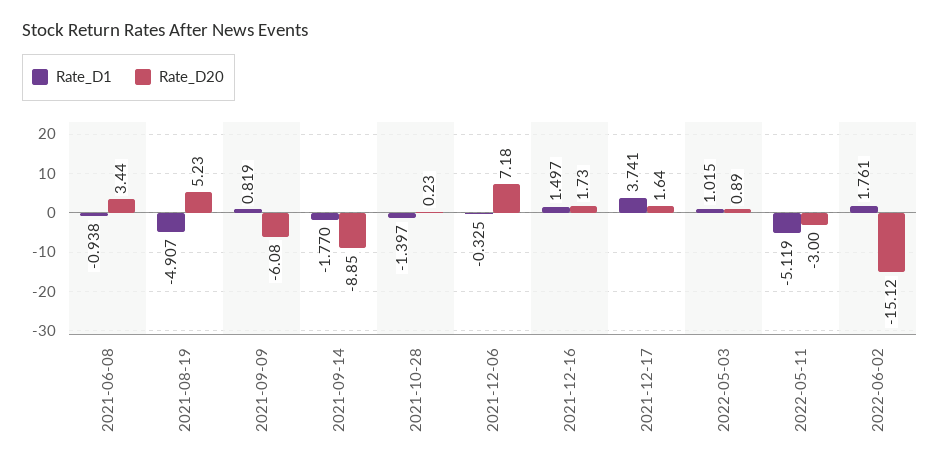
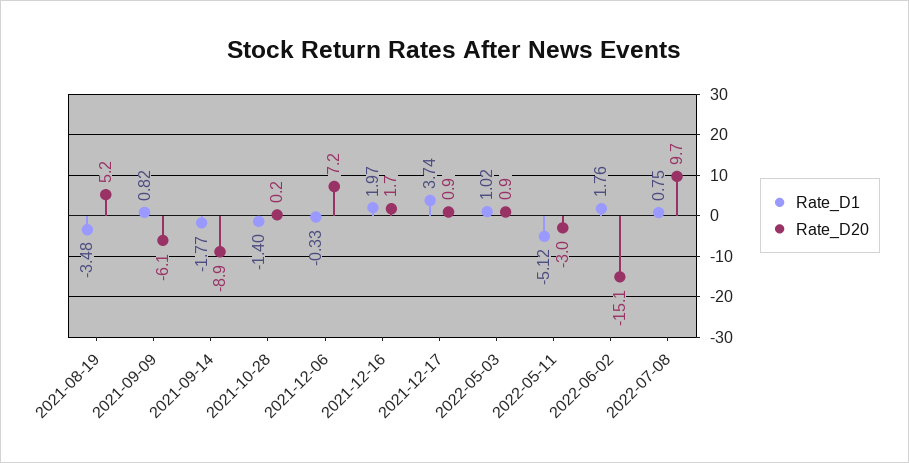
Rate_D1, 2021-06-08: -0.938 -> none
Rate_D20, 2021-06-08: 3.44 -> none
Rate_D1, 2021-08-19: -4.907 -> -3.48
Rate_D1, 2021-12-16: 1.497 -> 1.97
Rate_D20, 2021-12-17: 1.64 -> 0.9
Rate_D1, 2022-07-08: none -> 0.75
Rate_D20, 2022-07-08: none -> 9.7

